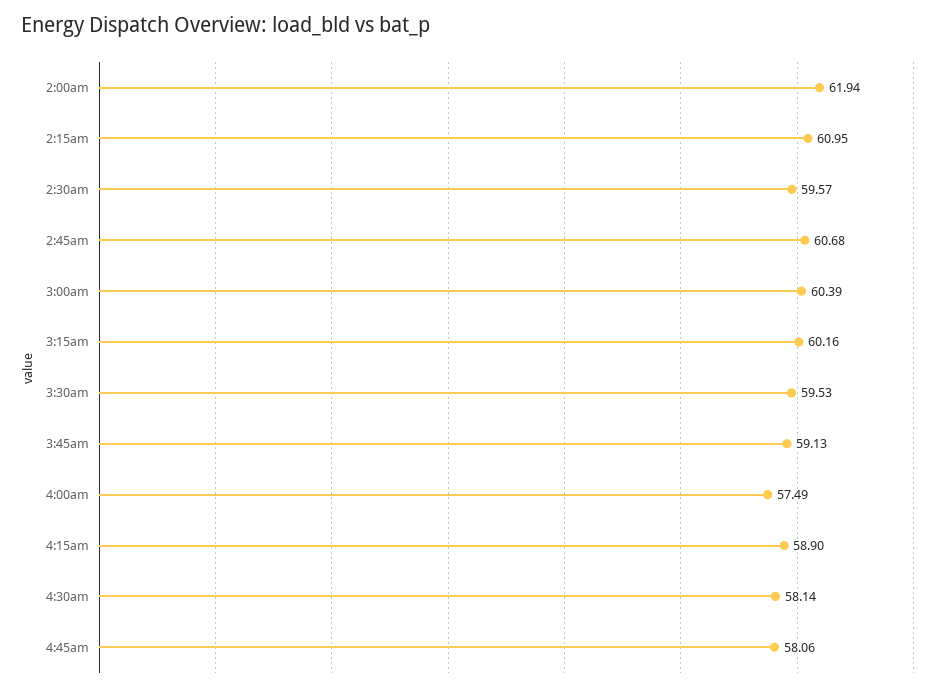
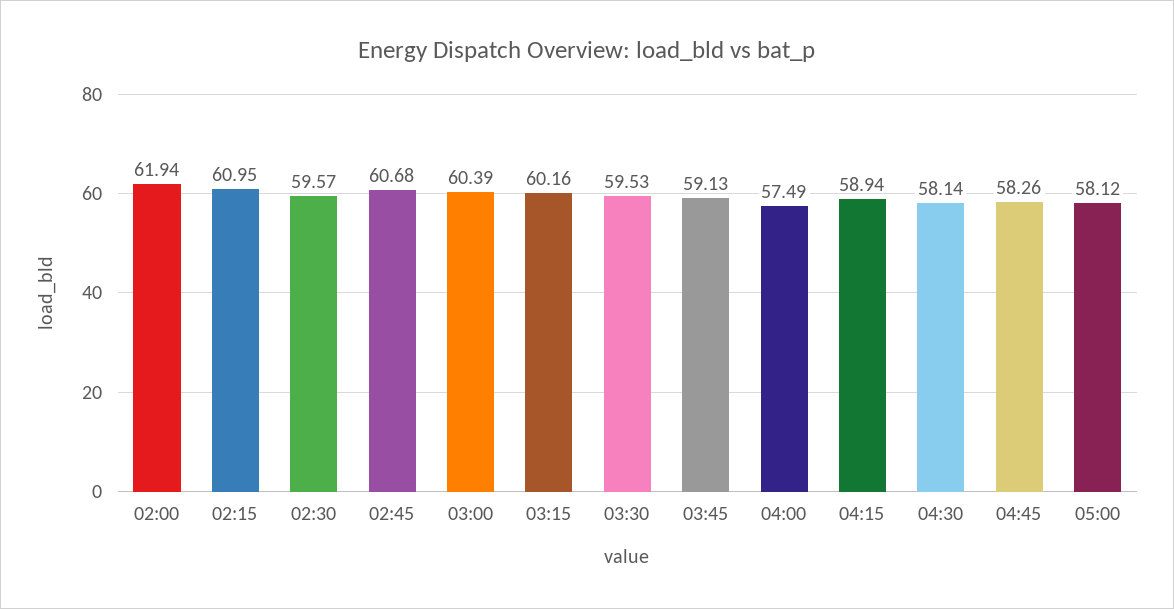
4:15am: 58.9 -> 58.94
4:45am: 58.06 -> 58.26
05:00: none -> 58.12

